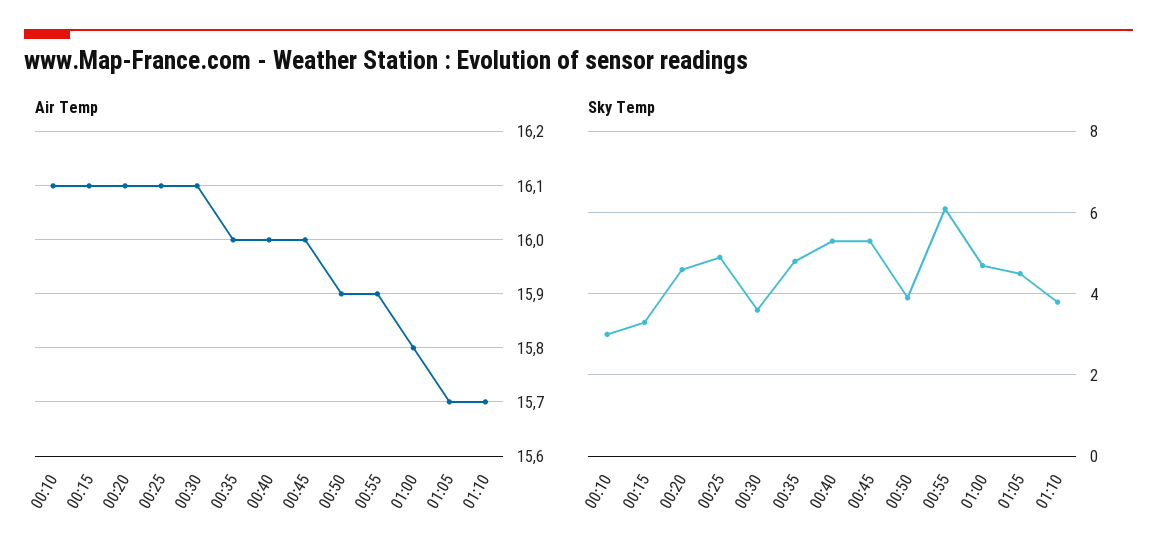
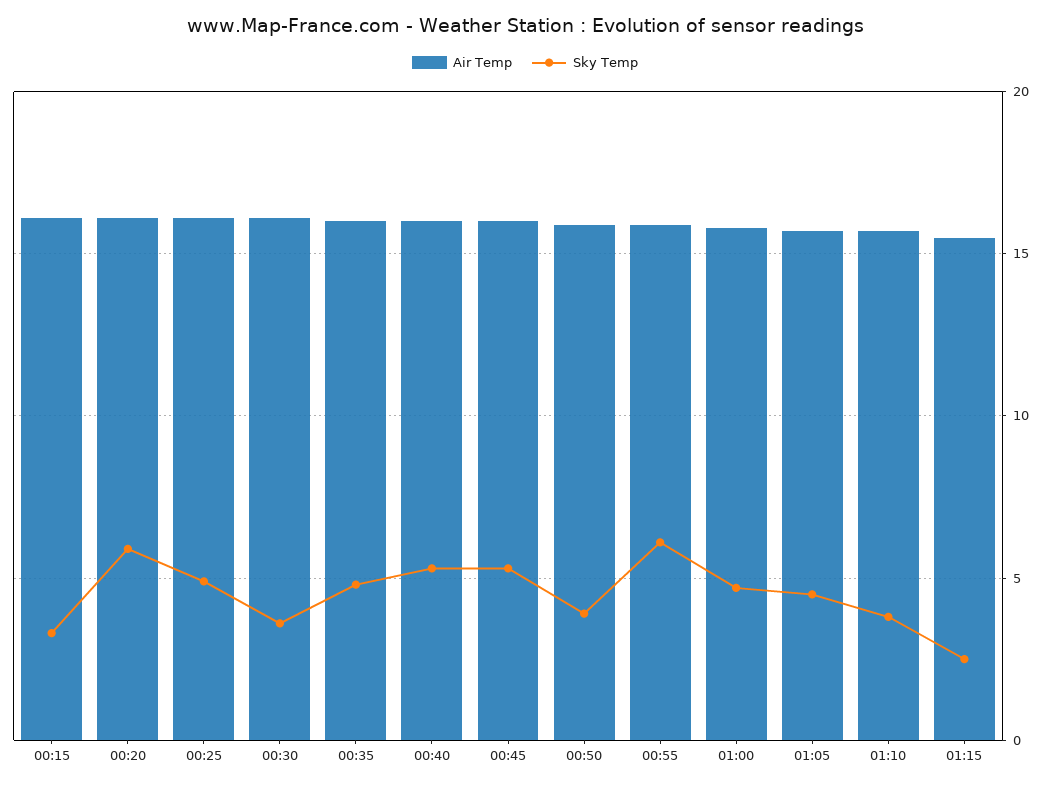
Air Temp, 00:10: 16.1 -> none
Sky Temp, 00:10: 3 -> none
Sky Temp, 00:20: 4.5 -> 6
Air Temp, 01:15: none -> 15.5
Sky Temp, 01:15: none -> 2.5

